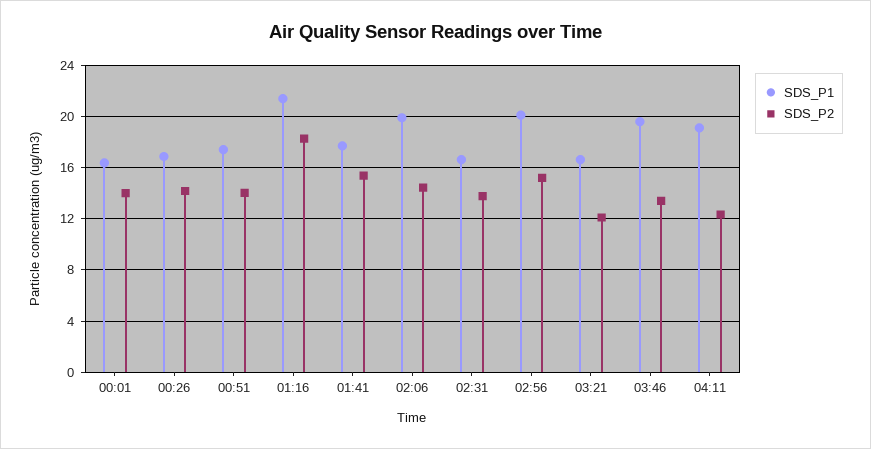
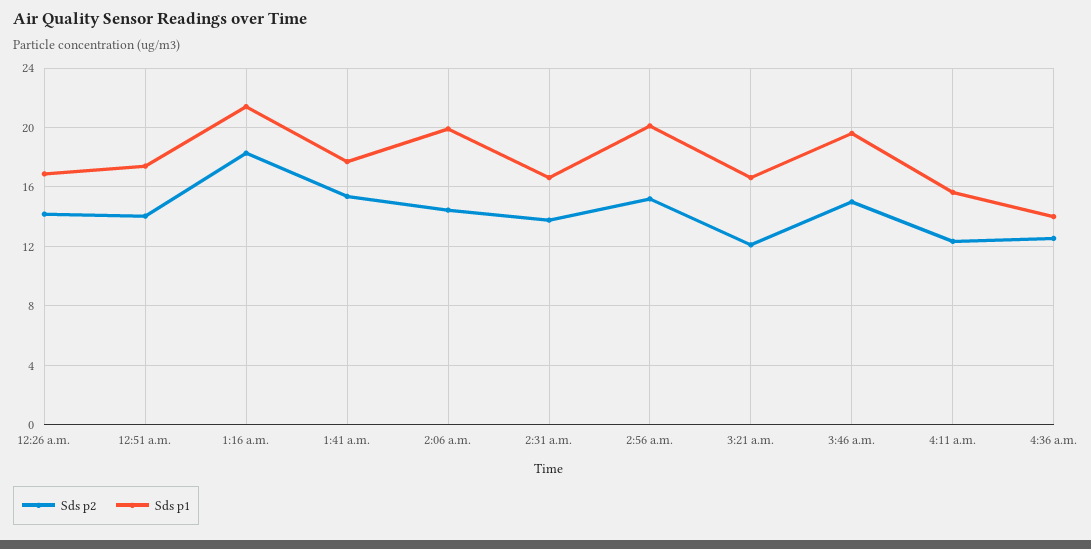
SDS_P1, 00:01: 16.5 -> none
SDS_P2, 00:01: 14 -> none
SDS_P2, 03:46: 13.5 -> 15
SDS_P1, 04:11: 19 -> 15.5
SDS_P2, 4:36 a.m.: none -> 12.5
SDS_P1, 4:36 a.m.: none -> 14

